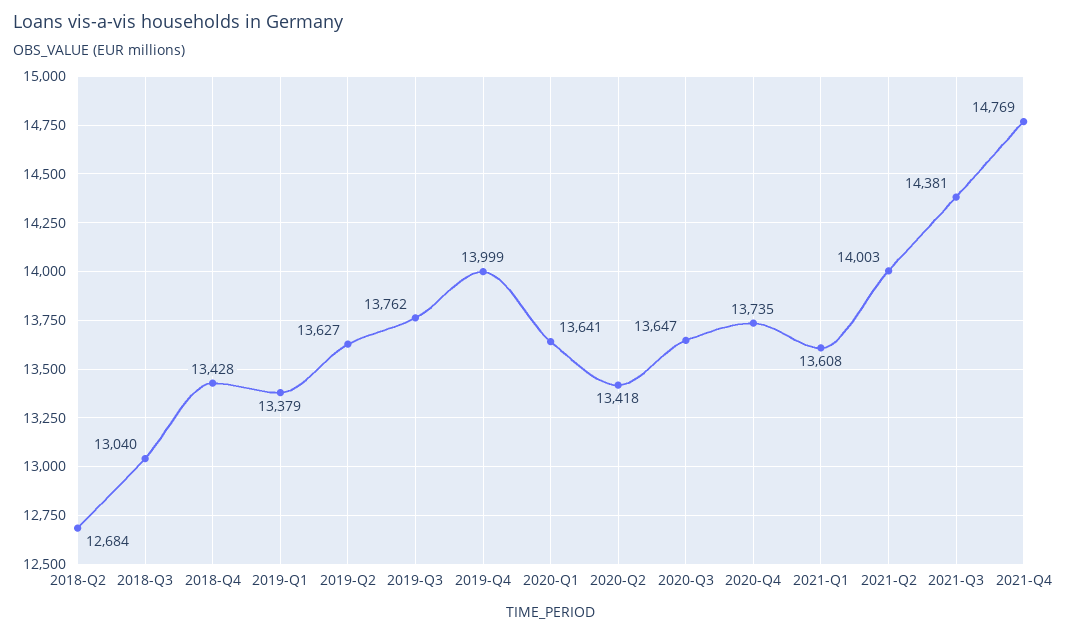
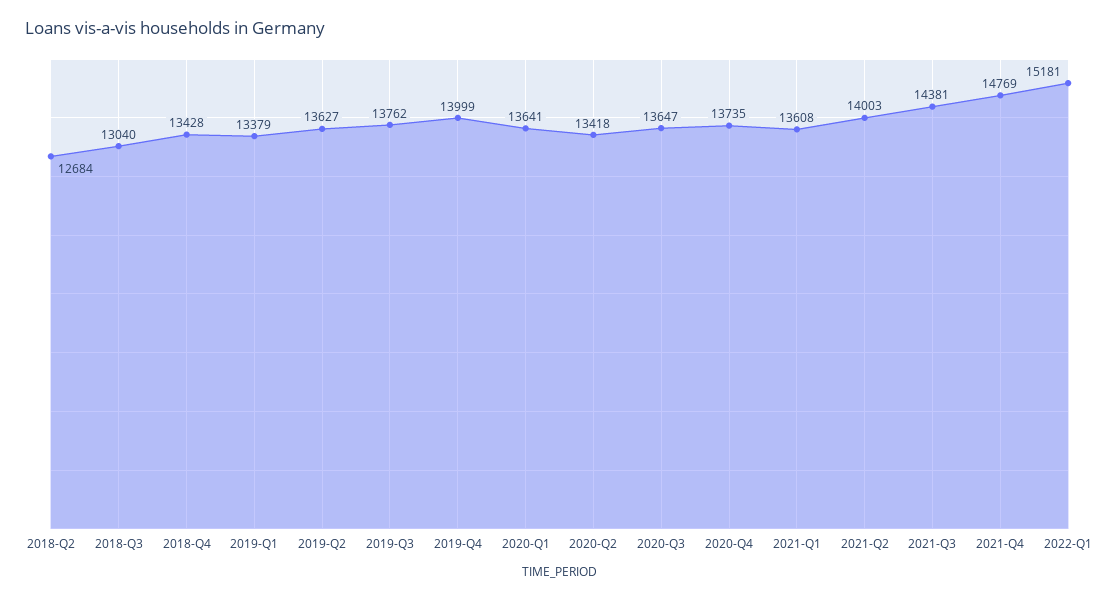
2022-Q1: none -> 15181

